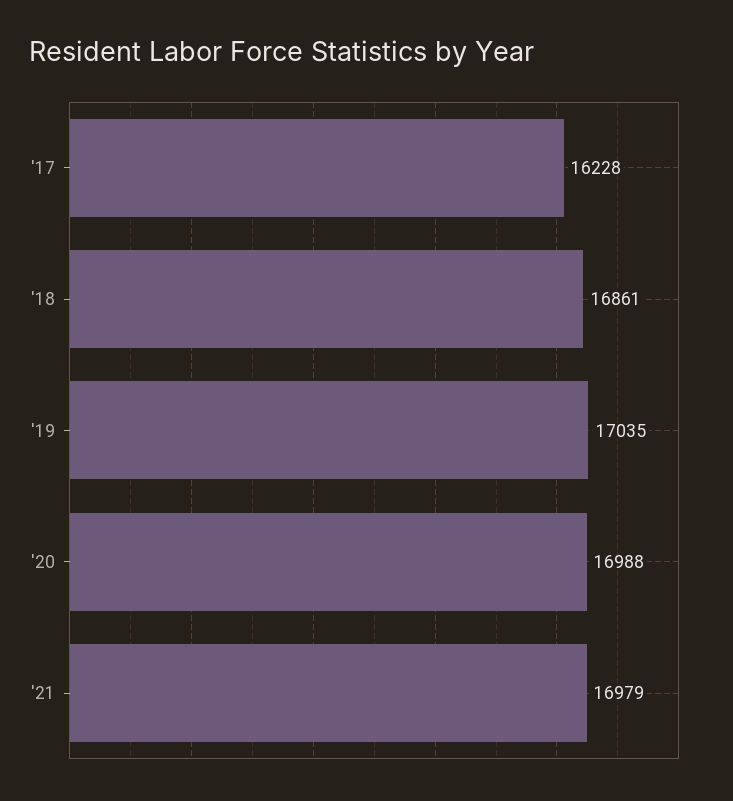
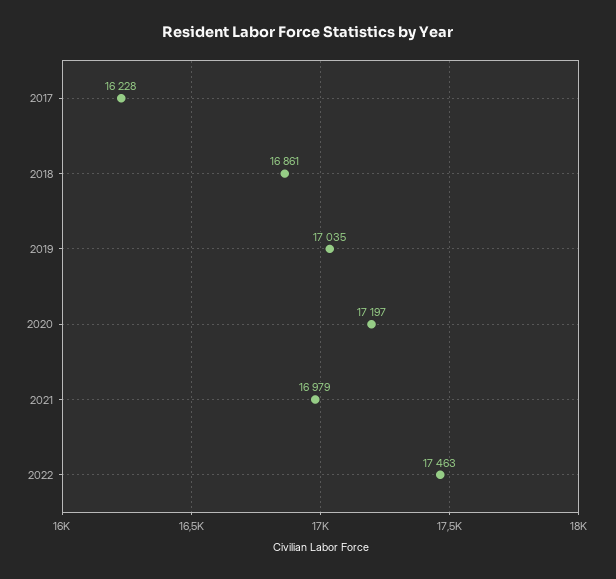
'20: 16988 -> 17197
2022: none -> 17463

